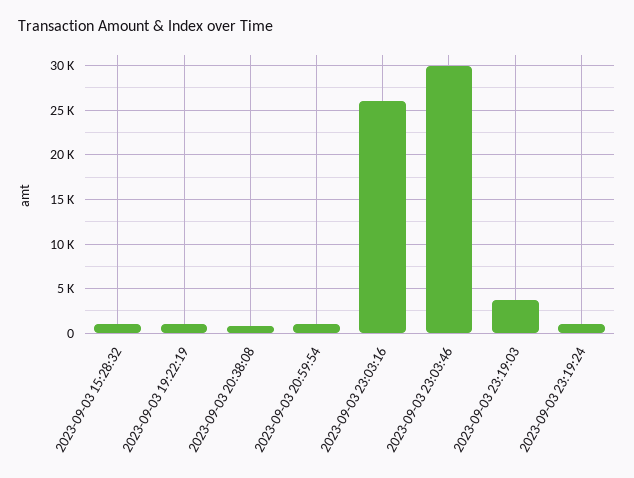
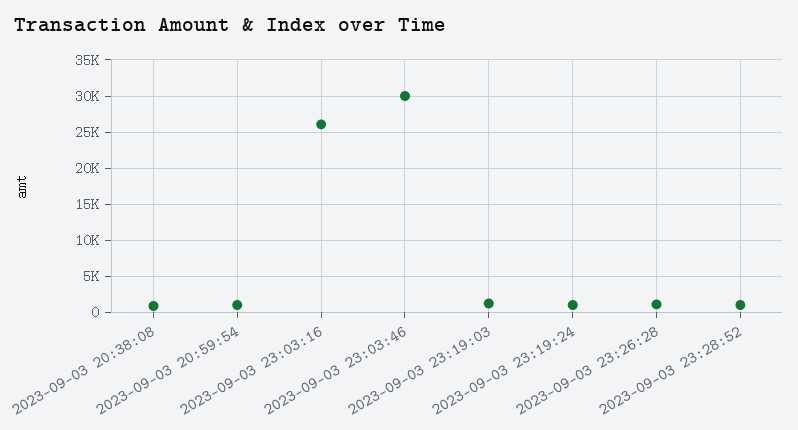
2023-09-03 15:28:32: 1000 -> none
2023-09-03 19:22:19: 1000 -> none
2023-09-03 23:19:03: 4000 -> 1000
2023-09-03 23:26:28: none -> 1000
2023-09-03 23:28:52: none -> 1000

